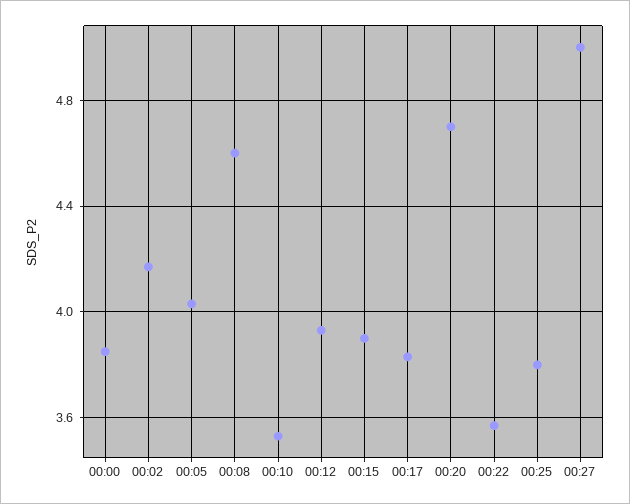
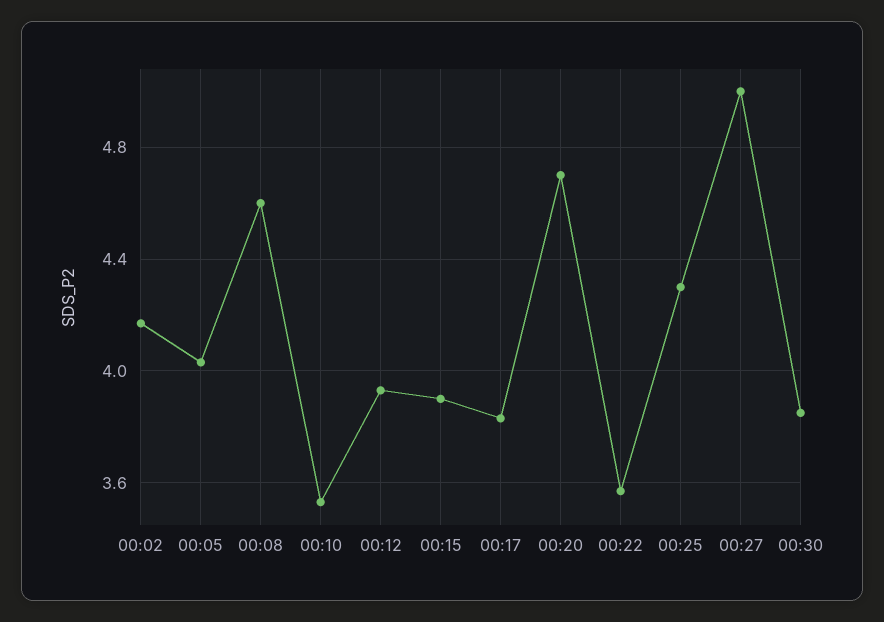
00:00: 3.85 -> none
00:25: 3.8 -> 4.3
00:30: none -> 3.85

